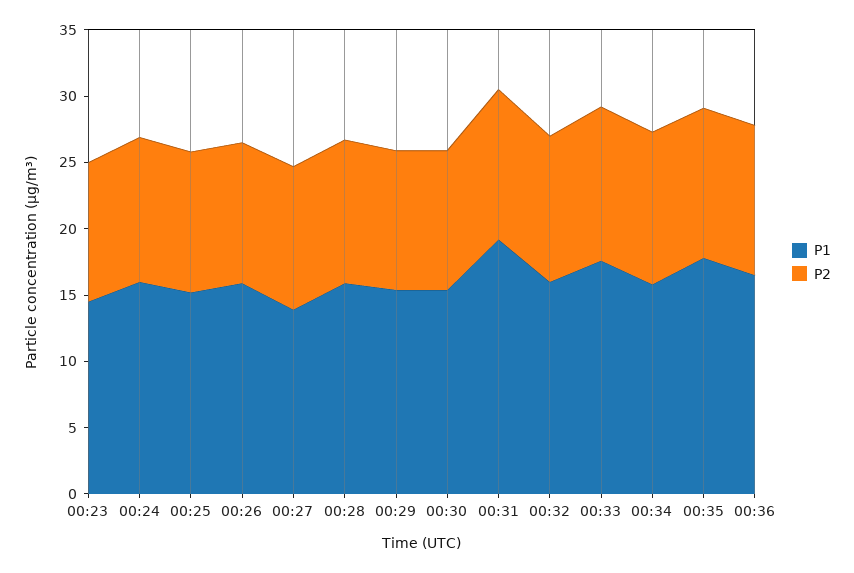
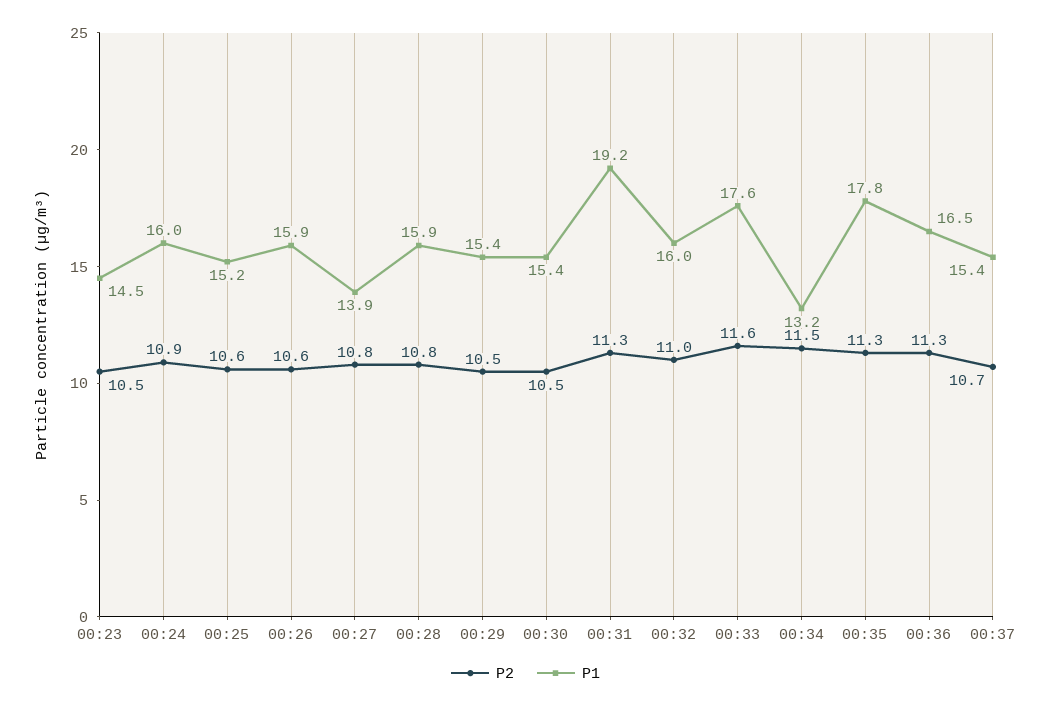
P1, 00:34: 16 -> 13.2
P2, 00:37: none -> 10.7
P1, 00:37: none -> 15.4

